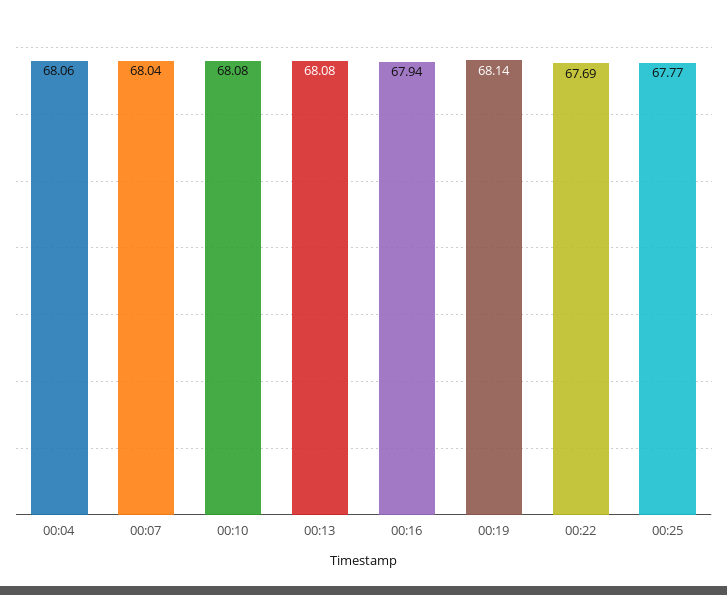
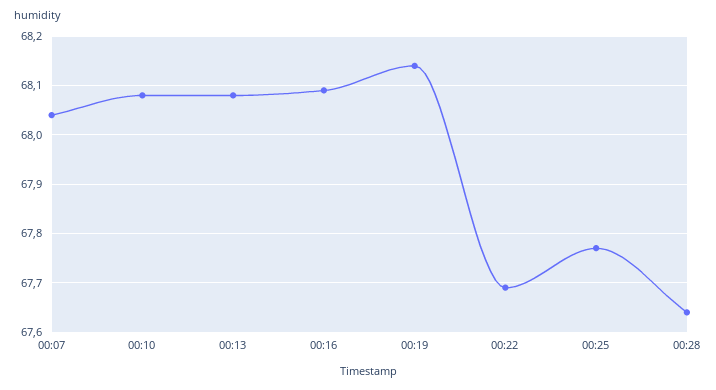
00:04: 68.06 -> none
00:16: 67.94 -> 68.1
00:28: none -> 67.65

